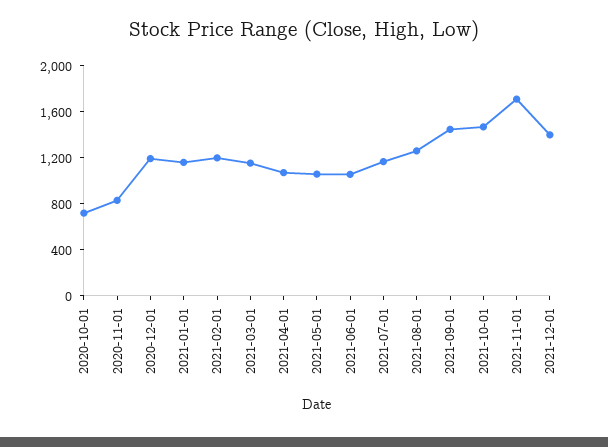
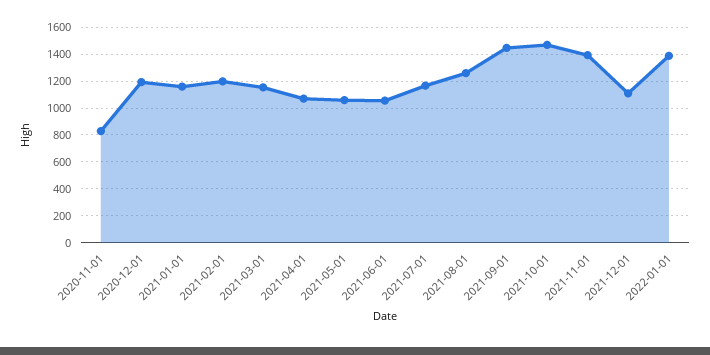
2020-10-01: 700 -> none
2021-11-01: 1700 -> 1400
2021-12-01: 1400 -> 1100
2022-01-01: none -> 1400

